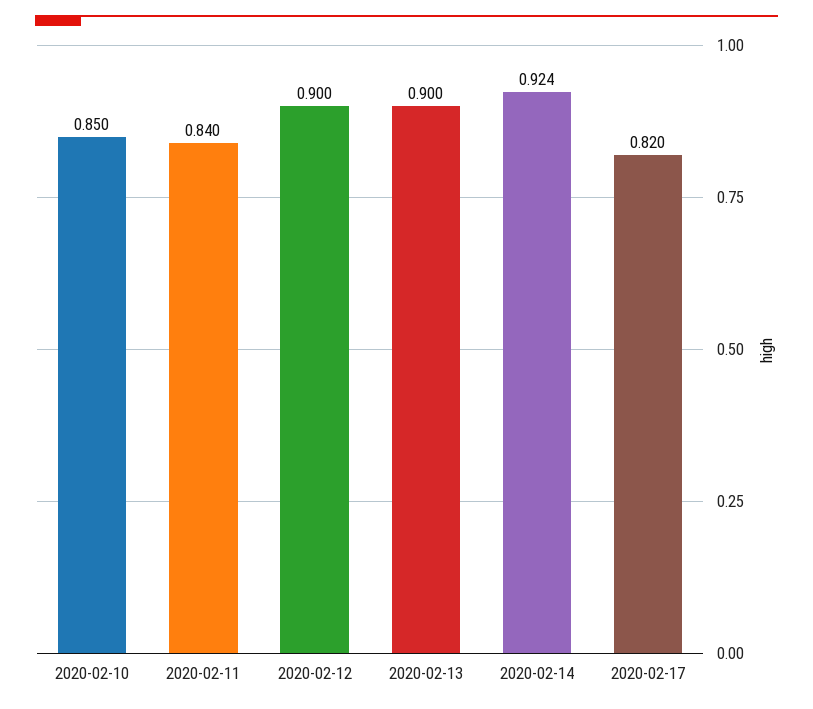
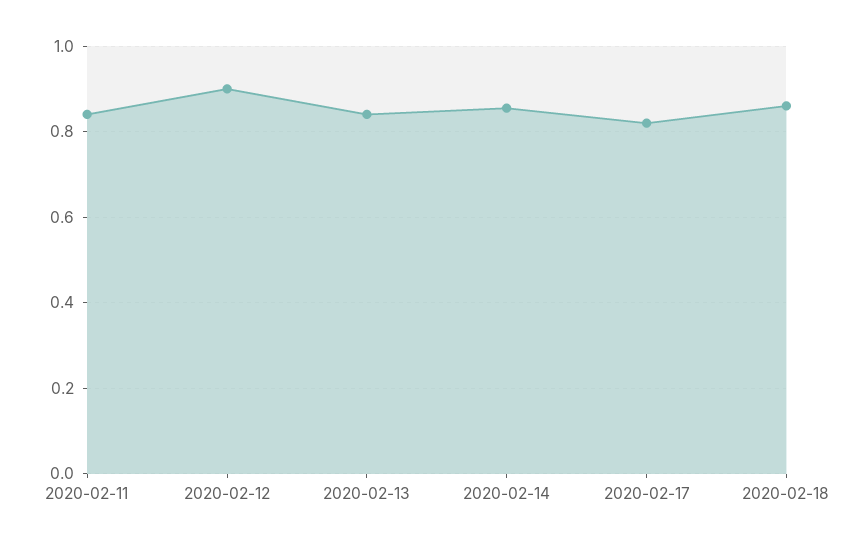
2020-02-10: 0.85 -> none
2020-02-13: 0.9 -> 0.84
2020-02-14: 0.924 -> 0.86
2020-02-18: none -> 0.86

